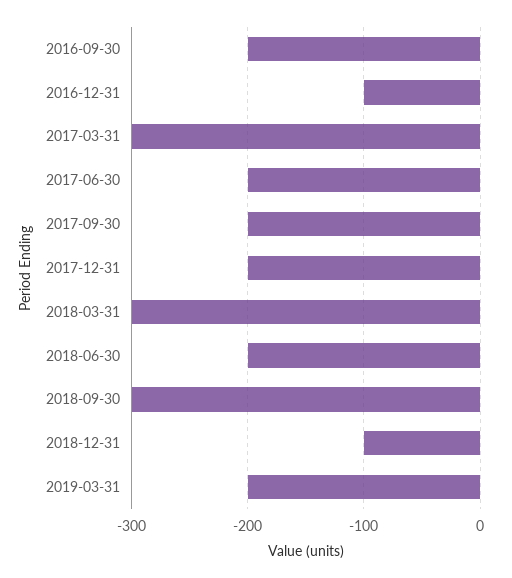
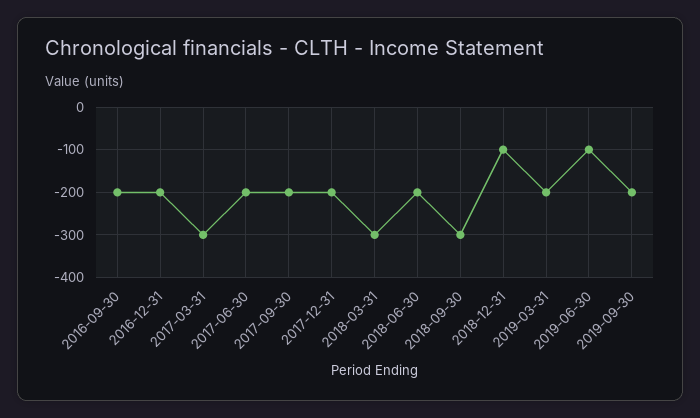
2016-12-31: -100 -> -200
2019-06-30: none -> -100
2019-09-30: none -> -200

